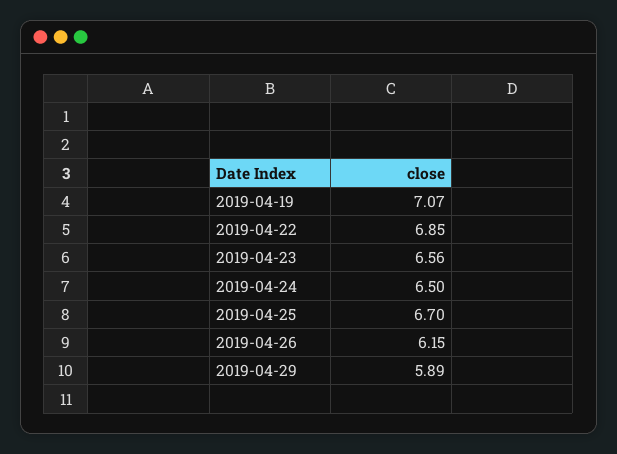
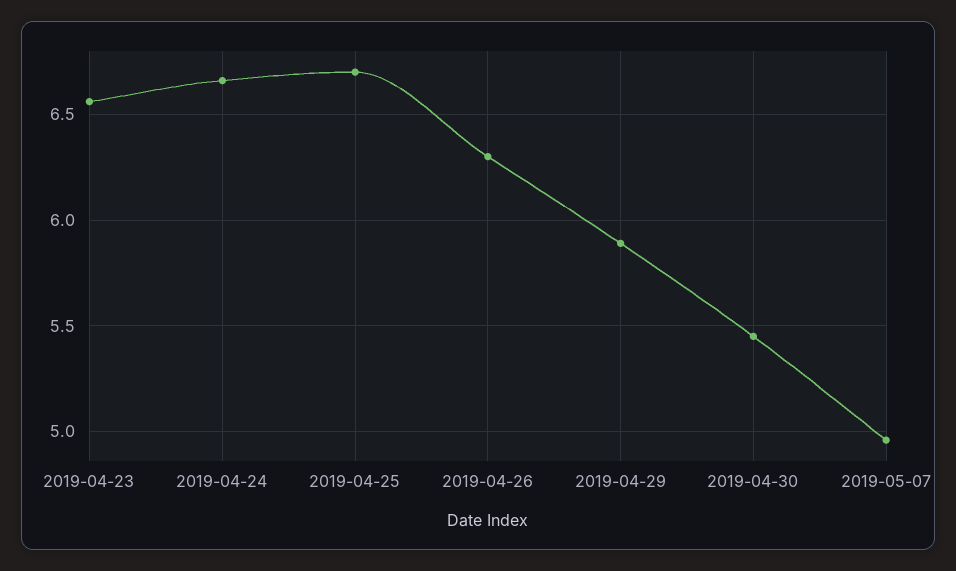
2019-04-19: 7.07 -> none
2019-04-22: 6.85 -> none
2019-04-24: 6.5 -> 6.65
2019-04-26: 6.15 -> 6.3
2019-04-30: none -> 5.45
2019-05-07: none -> 4.95

